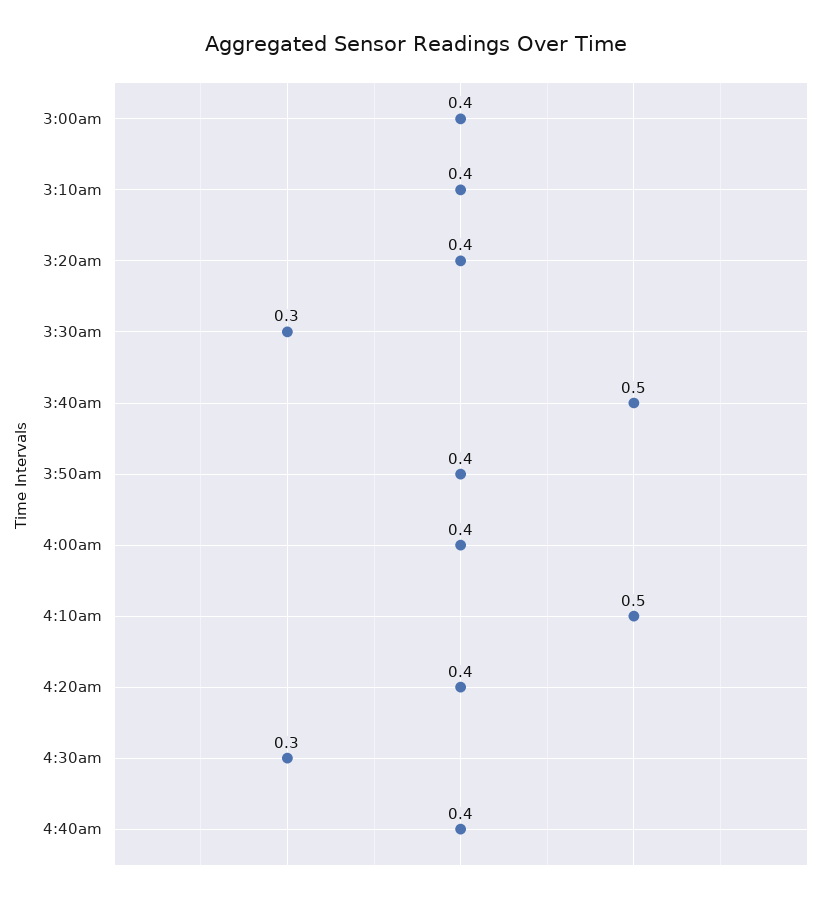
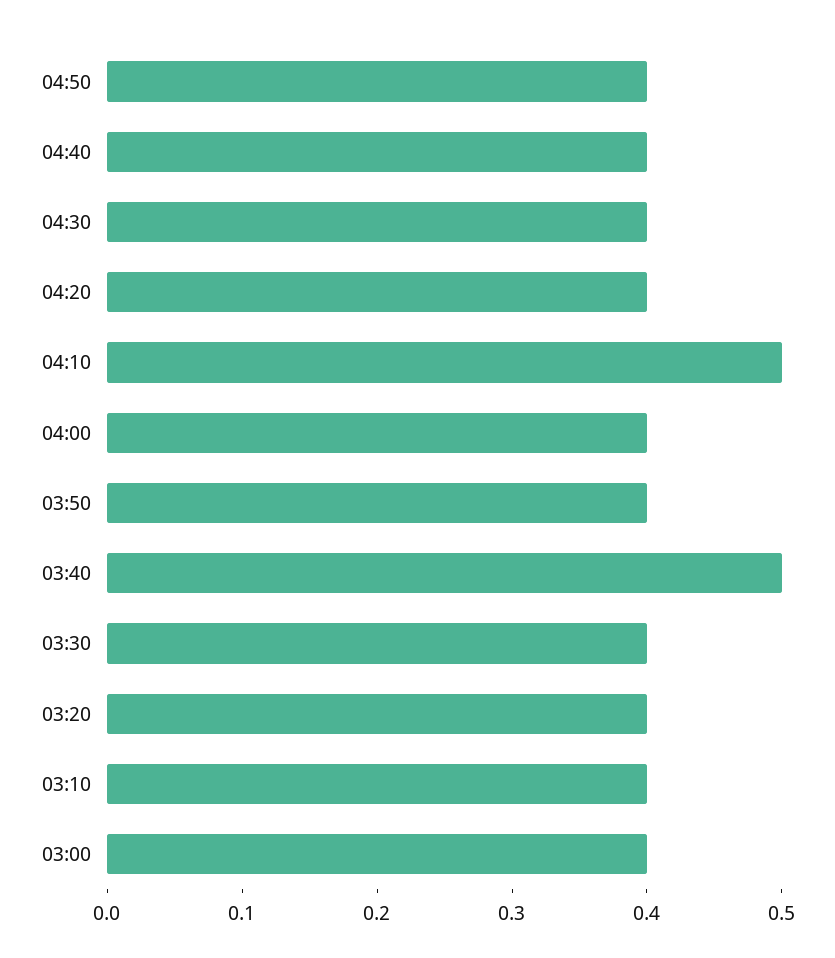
3:30am: 0.3 -> 0.4
4:30am: 0.3 -> 0.4
04:50: none -> 0.4

